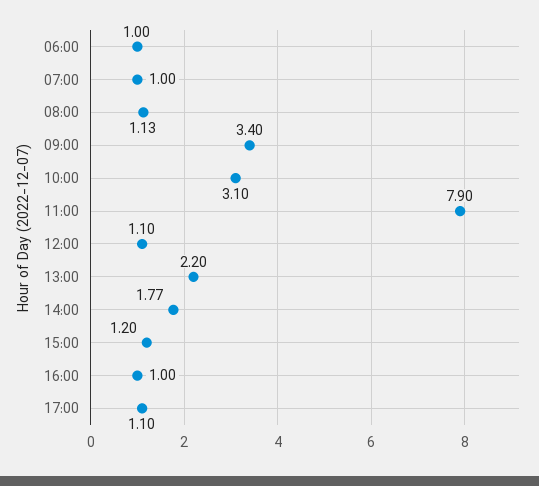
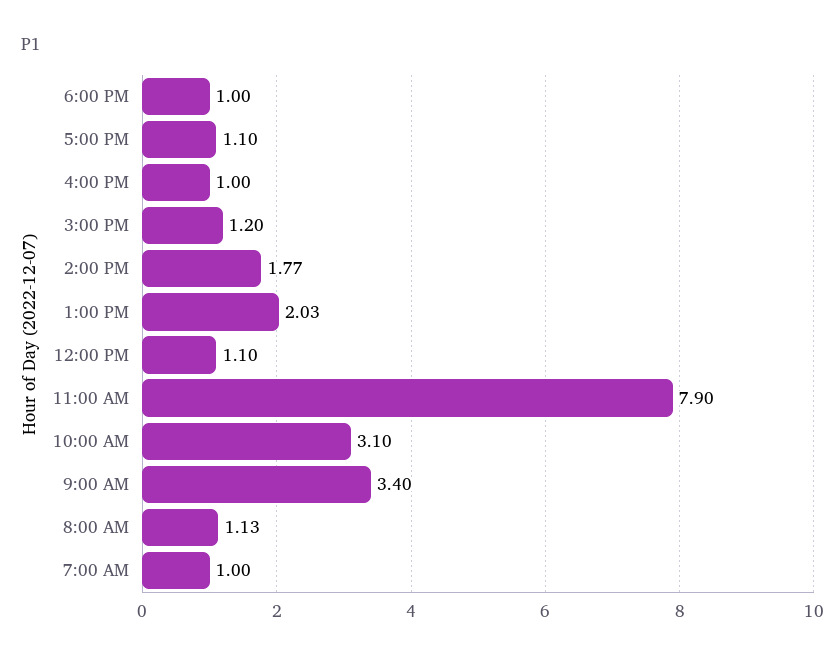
06:00: 1 -> none
13:00: 2.2 -> 2.03
6:00 PM: none -> 1

